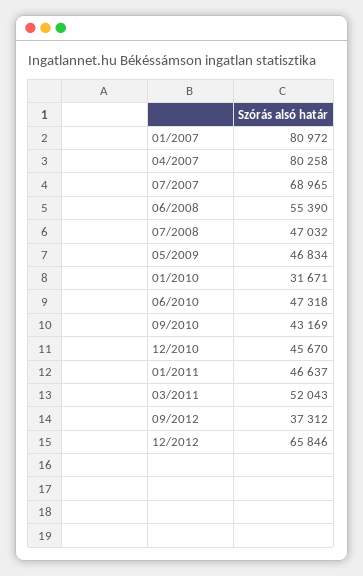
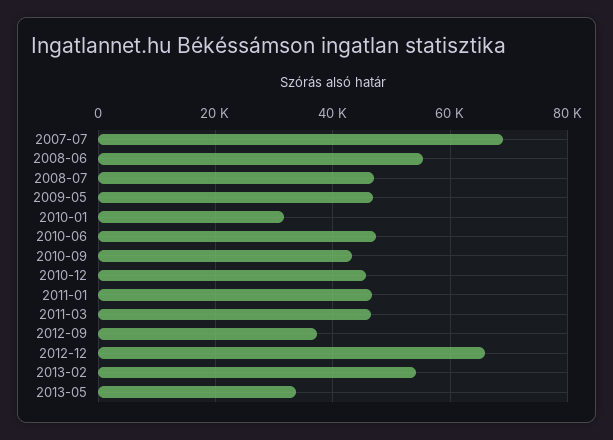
01/2007: 80972 -> none
04/2007: 80258 -> none
03/2011: 52043 -> 46000
2013-02: none -> 54000
2013-05: none -> 34000

